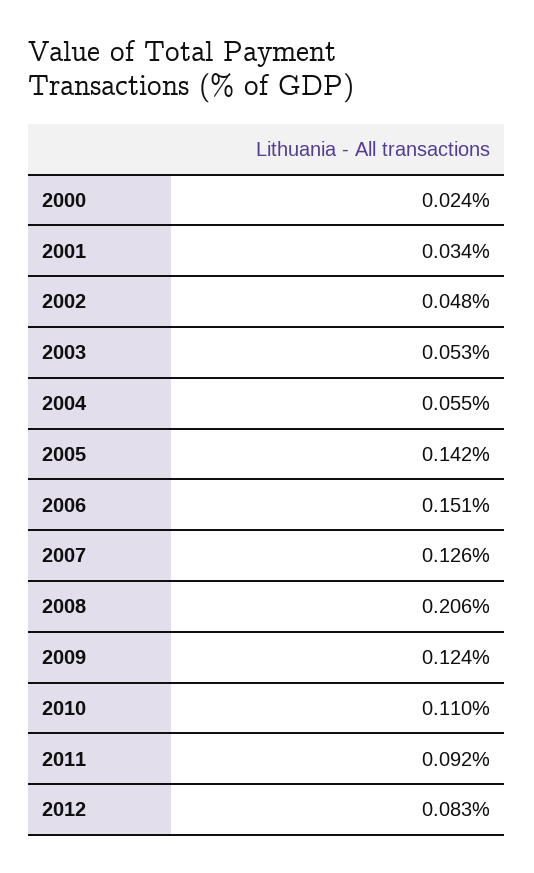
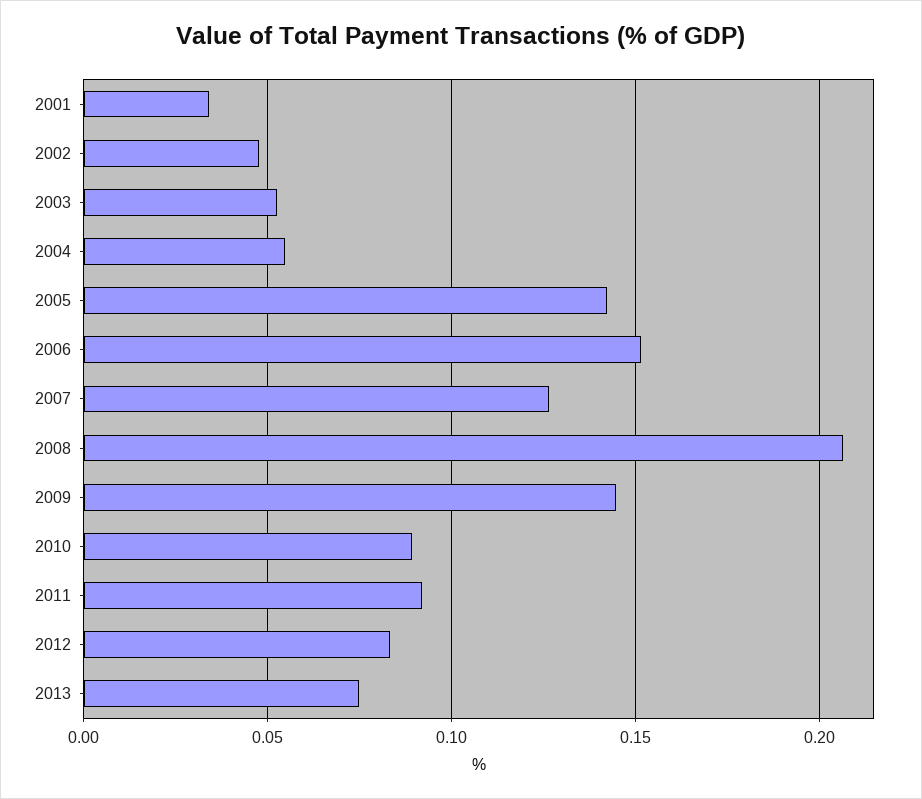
2000: 0.024 -> none
2009: 0.124 -> 0.145
2010: 0.11 -> 0.09
2013: none -> 0.075

